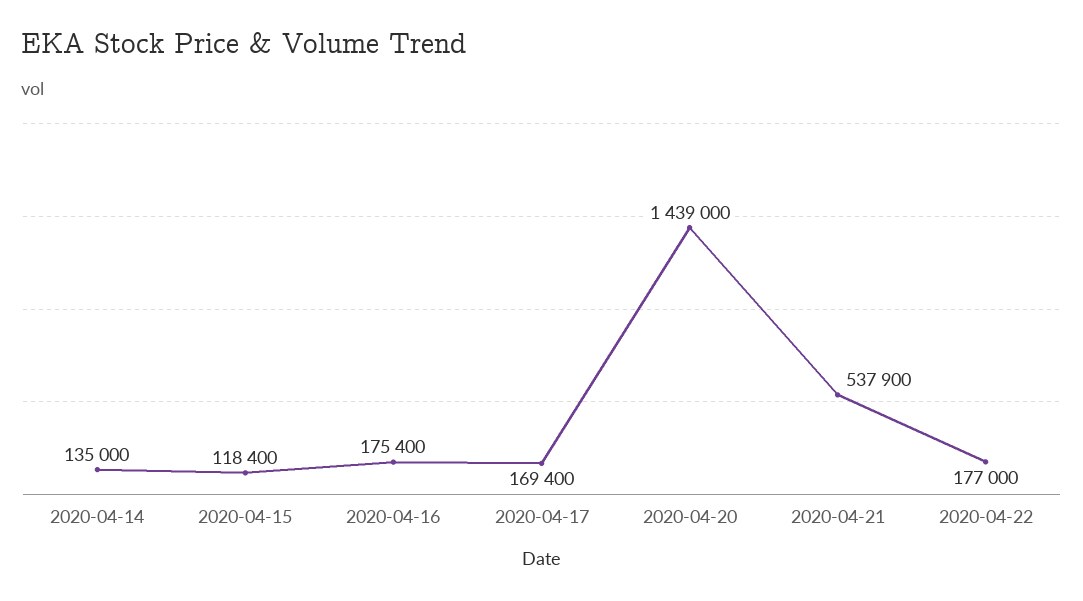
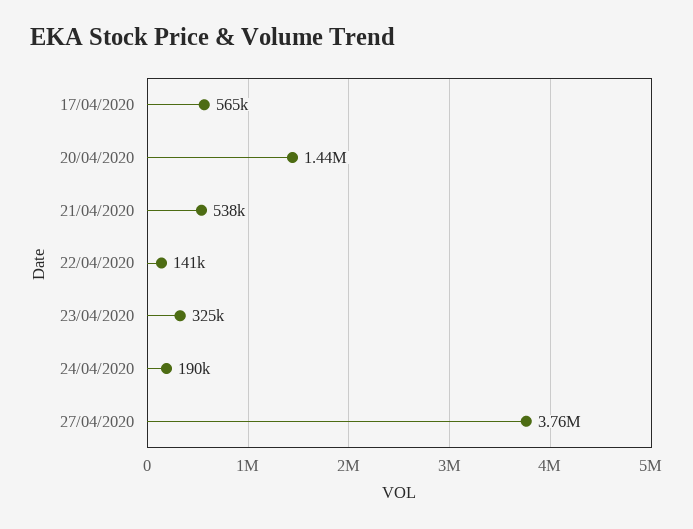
2020-04-14: 135000 -> none
2020-04-15: 118400 -> none
2020-04-16: 175400 -> none
2020-04-17: 169400 -> 565000
2020-04-22: 177000 -> 141000
23/04/2020: none -> 325000
24/04/2020: none -> 190000
27/04/2020: none -> 3760000

